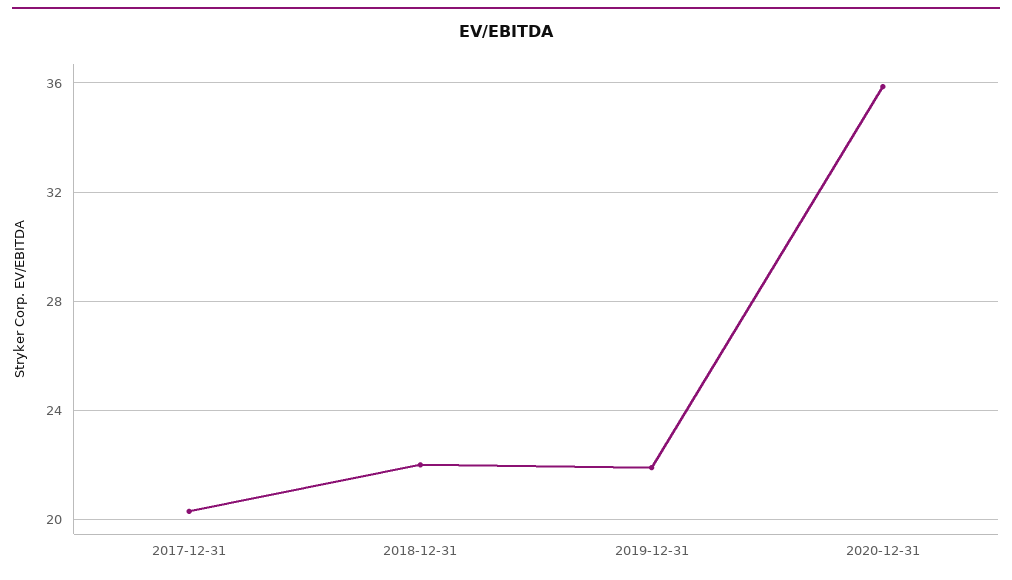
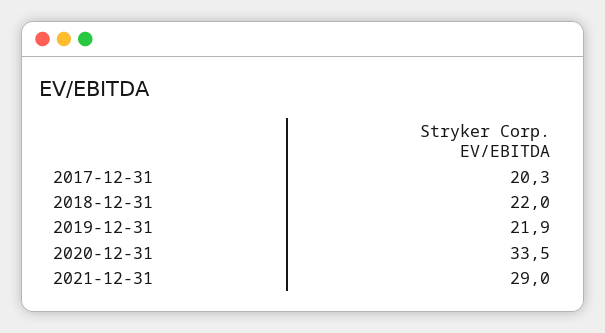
2020-12-31: 36 -> 33.5
2021-12-31: none -> 29

